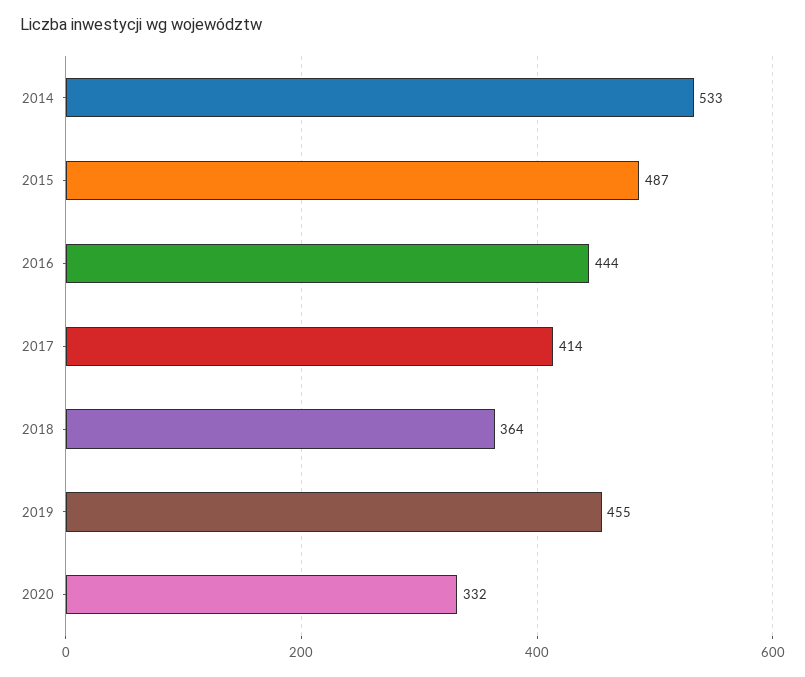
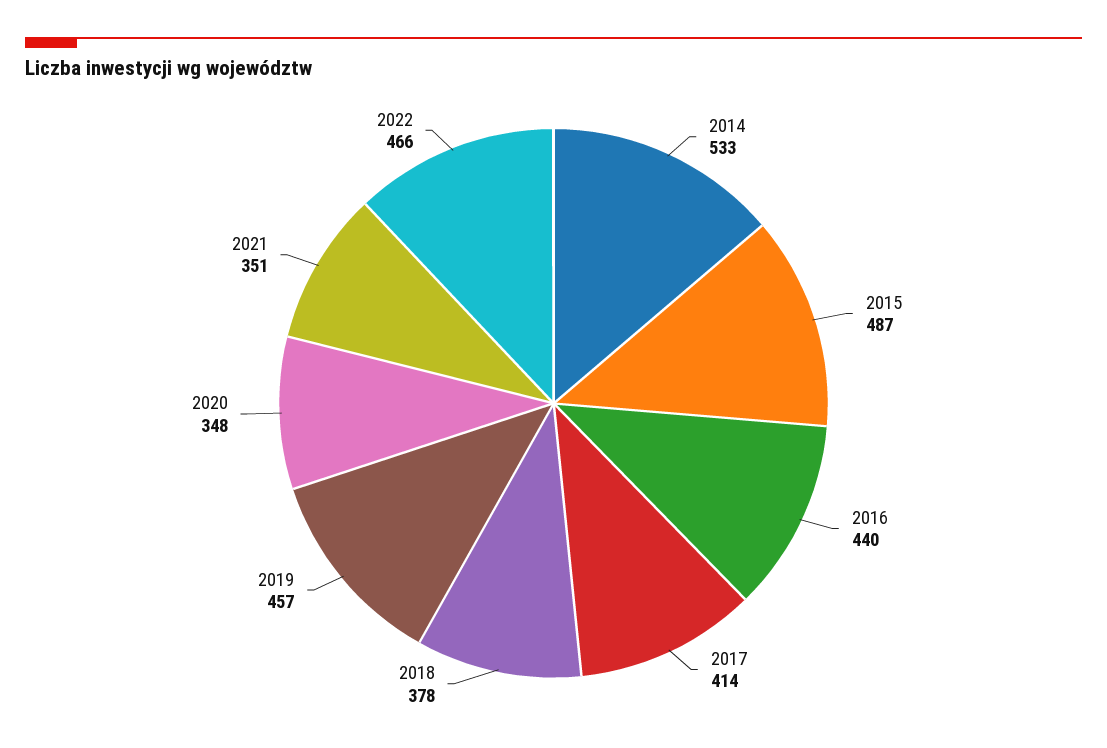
2016: 444 -> 440
2018: 364 -> 378
2019: 455 -> 457
2020: 332 -> 348
2021: none -> 351
2022: none -> 466

